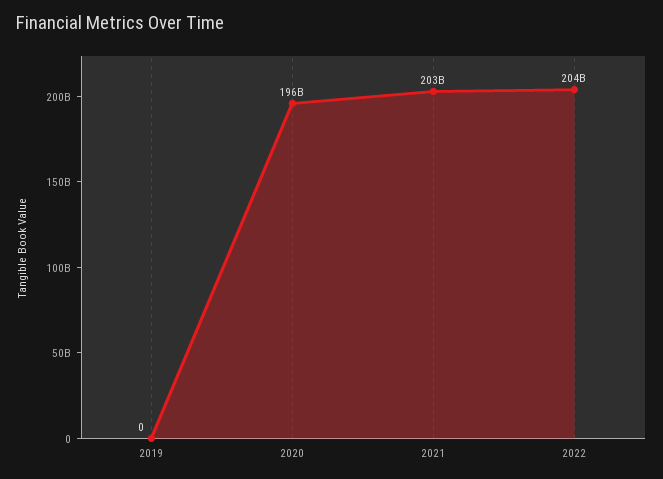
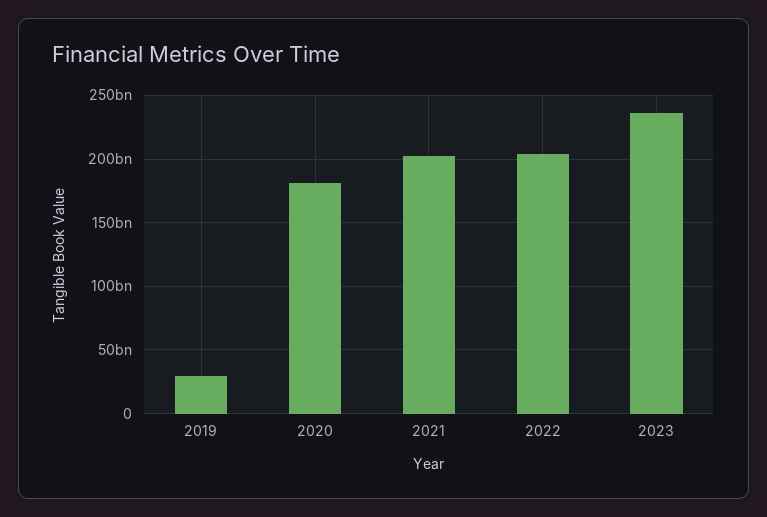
2019: 0 -> 30000000000
2020: 196000000000 -> 180000000000
2023: none -> 235000000000

